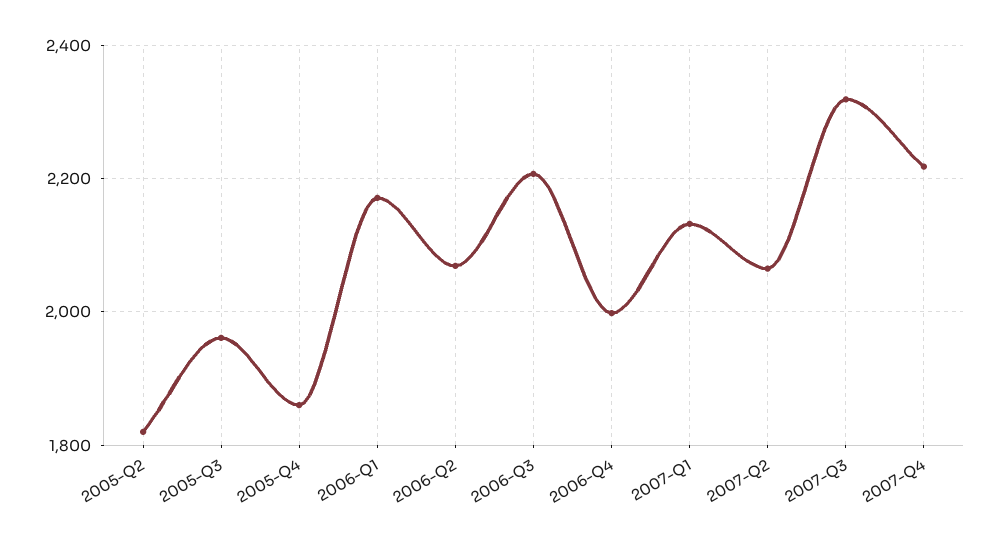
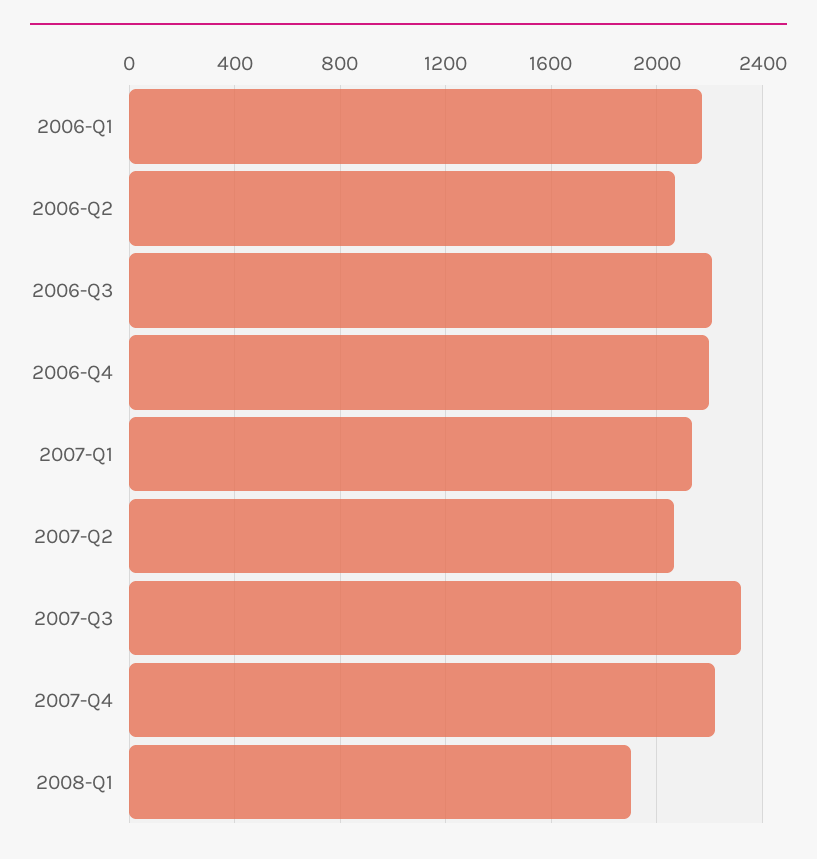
2005-Q2: 1820 -> none
2005-Q3: 1960 -> none
2005-Q4: 1860 -> none
2006-Q4: 2000 -> 2200
2008-Q1: none -> 1900

